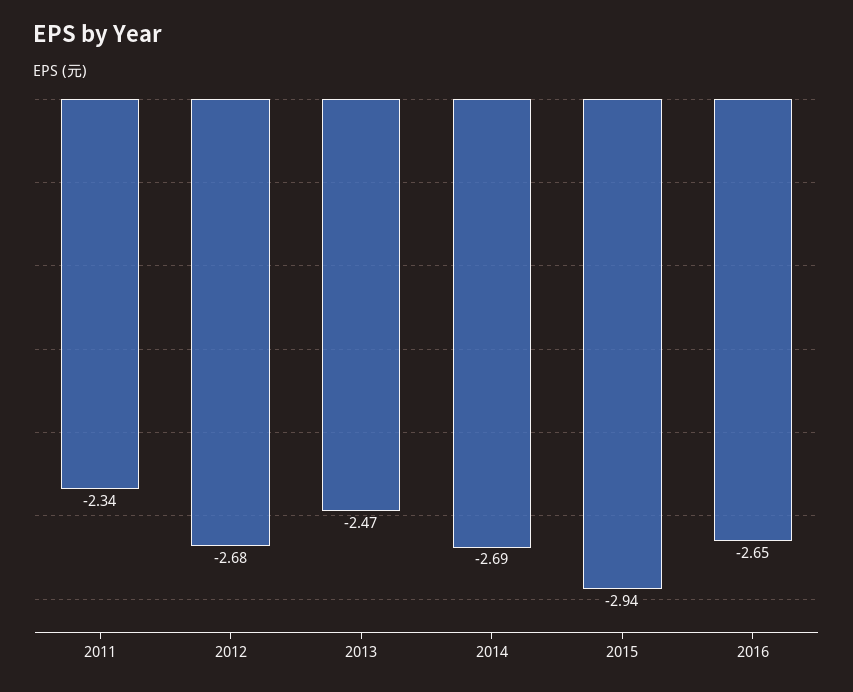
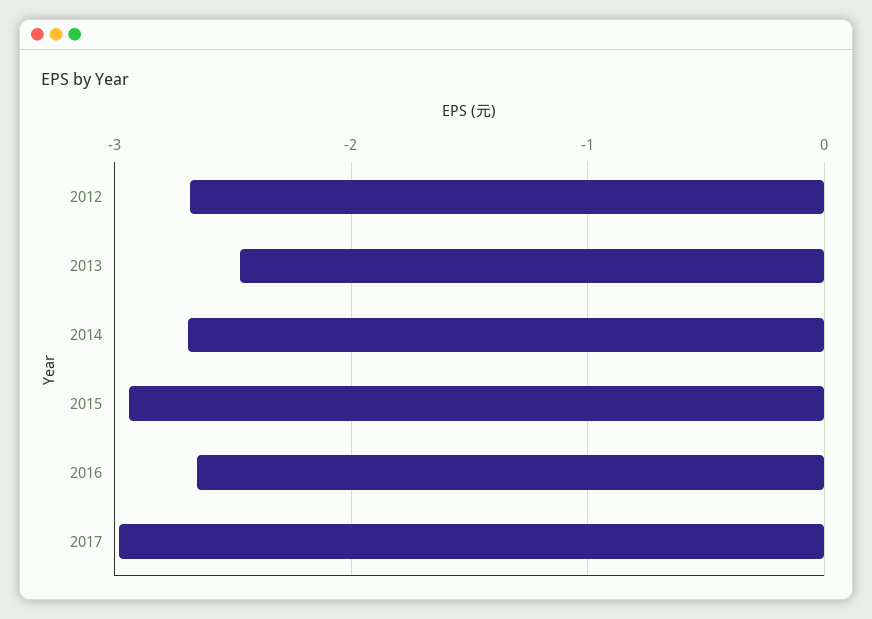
2011: -2.34 -> none
2017: none -> -3

